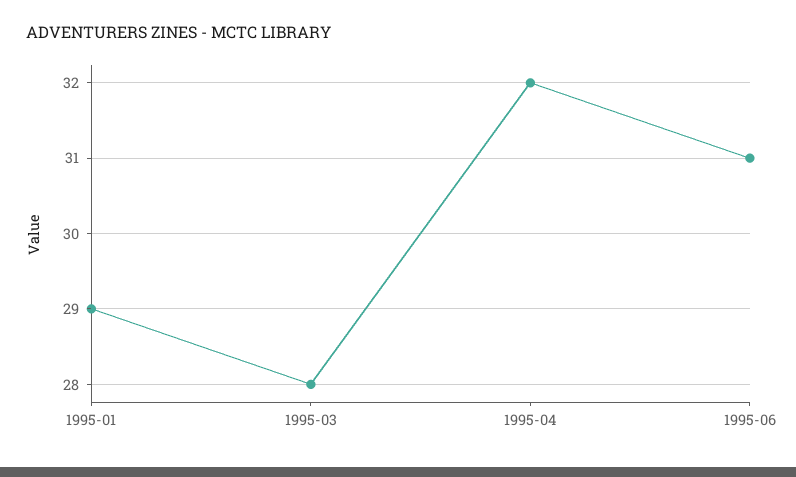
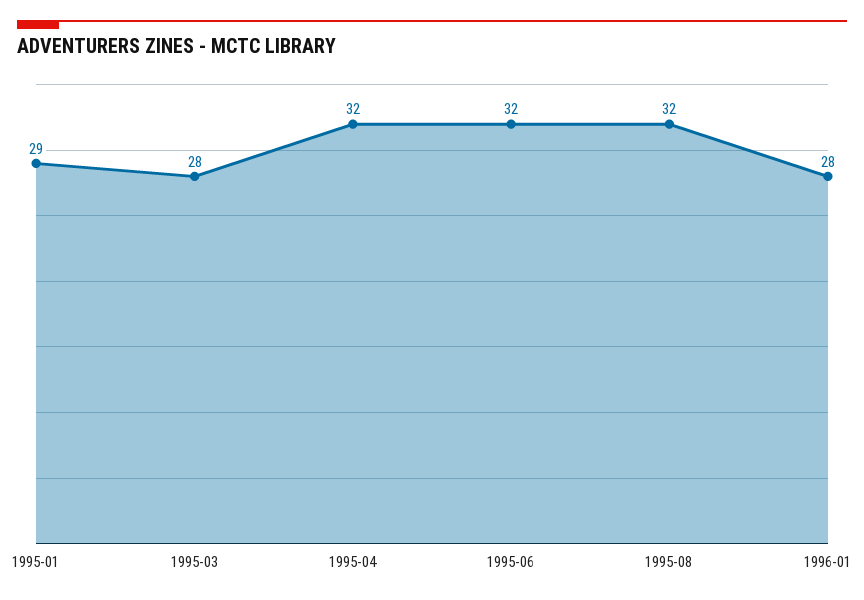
1995-06: 31 -> 32
1995-08: none -> 32
1996-01: none -> 28

